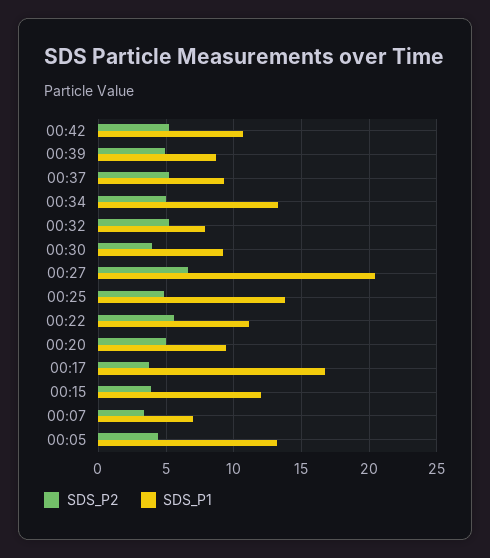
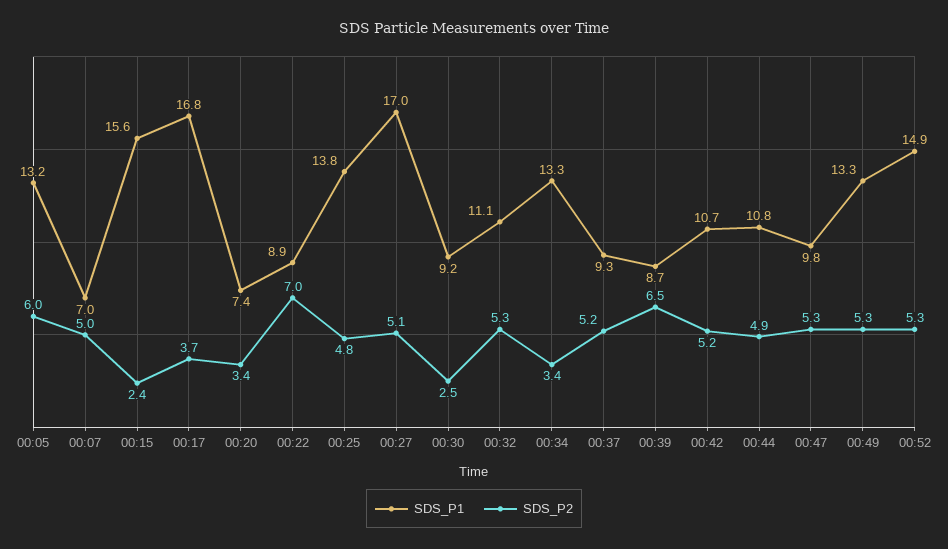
SDS_P2, 00:39: 5 -> 6.5
SDS_P2, 00:34: 5 -> 3.4
SDS_P1, 00:32: 8 -> 11.1
SDS_P2, 00:30: 4 -> 2.5
SDS_P2, 00:27: 6.5 -> 5.1
SDS_P1, 00:27: 20.5 -> 17
SDS_P2, 00:22: 5.5 -> 7
SDS_P1, 00:22: 11 -> 8.9
SDS_P2, 00:20: 5 -> 3.4
SDS_P1, 00:20: 9.5 -> 7.4
SDS_P2, 00:15: 4 -> 2.4
SDS_P1, 00:15: 12 -> 15.6
SDS_P2, 00:07: 3.5 -> 5
SDS_P2, 00:05: 4.5 -> 6
SDS_P1, 00:44: none -> 10.8
SDS_P2, 00:44: none -> 4.9
SDS_P1, 00:47: none -> 9.8
SDS_P2, 00:47: none -> 5.3
SDS_P1, 00:49: none -> 13.3
SDS_P2, 00:49: none -> 5.3
SDS_P1, 00:52: none -> 14.9
SDS_P2, 00:52: none -> 5.3

